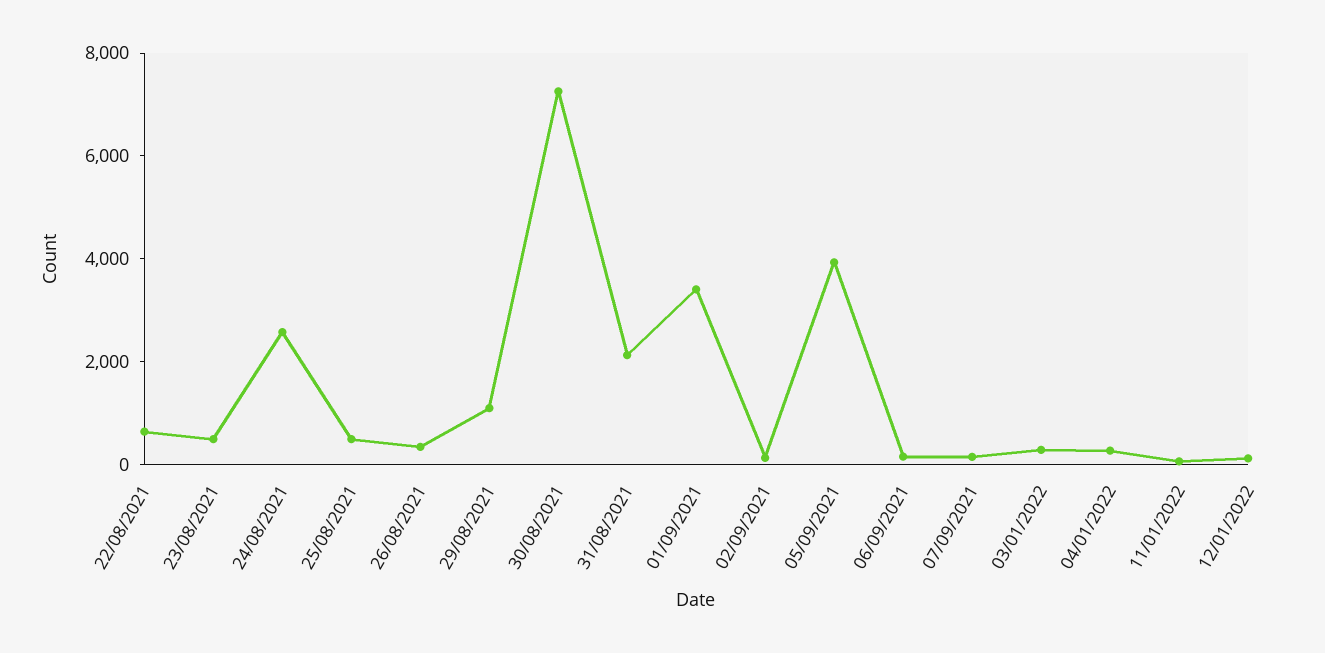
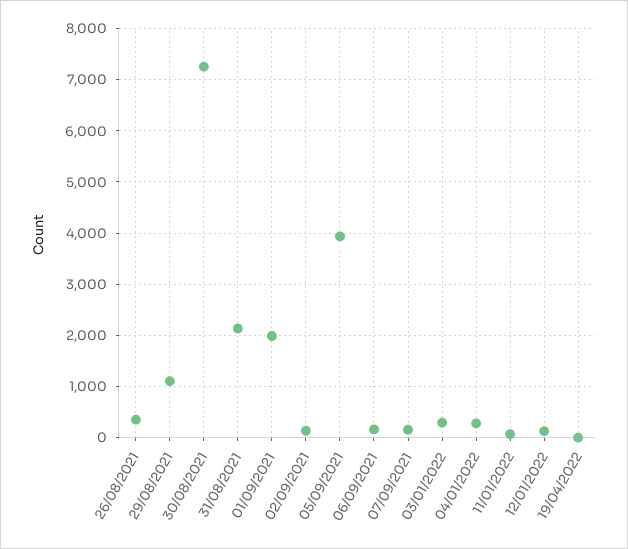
22/08/2021: 500 -> none
23/08/2021: 500 -> none
24/08/2021: 2500 -> none
25/08/2021: 500 -> none
01/09/2021: 3500 -> 2000
19/04/2022: none -> 0

